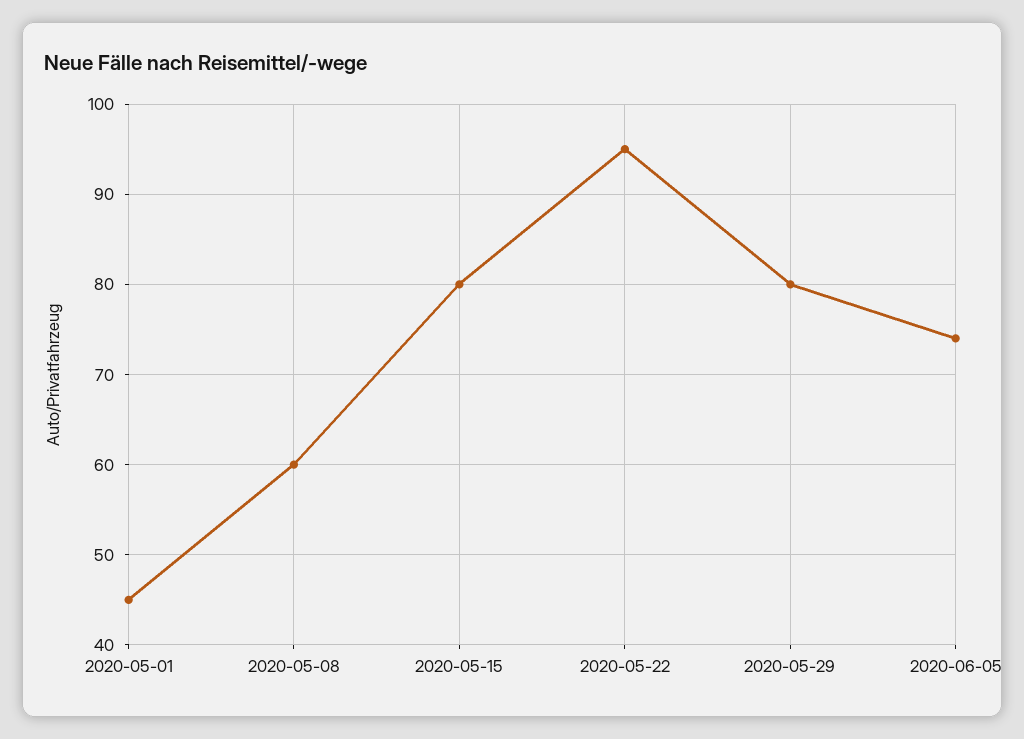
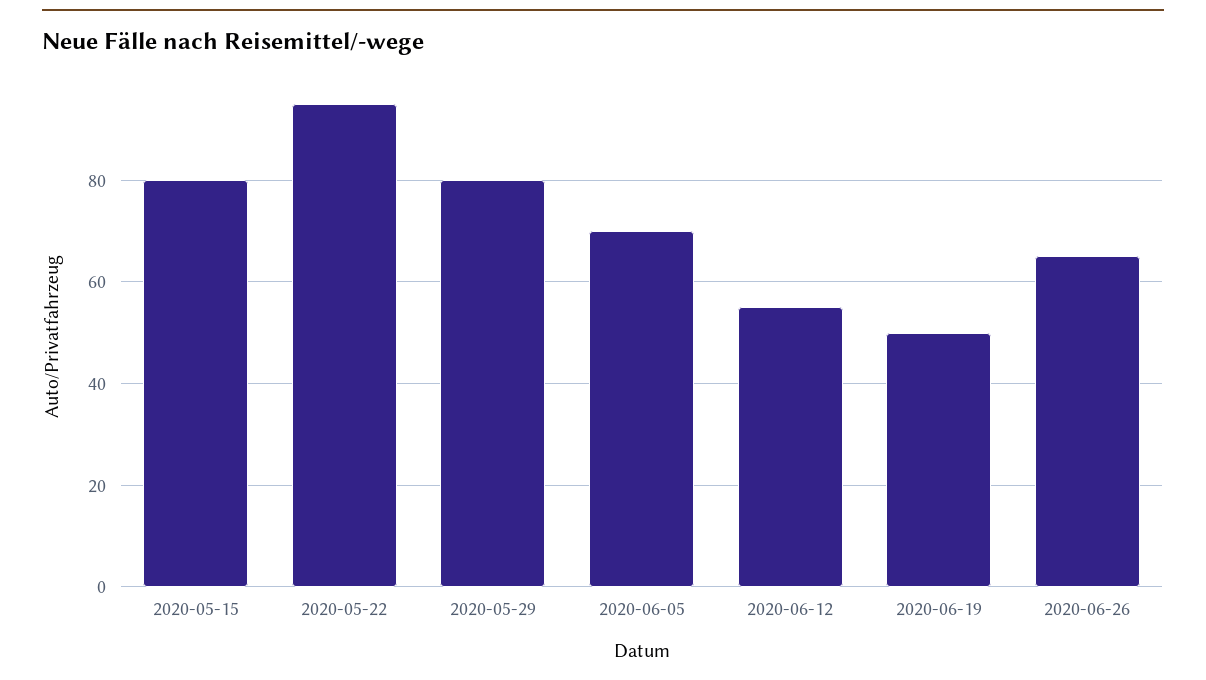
2020-05-01: 45 -> none
2020-05-08: 60 -> none
2020-06-05: 74 -> 70
2020-06-12: none -> 55
2020-06-19: none -> 50
2020-06-26: none -> 65

